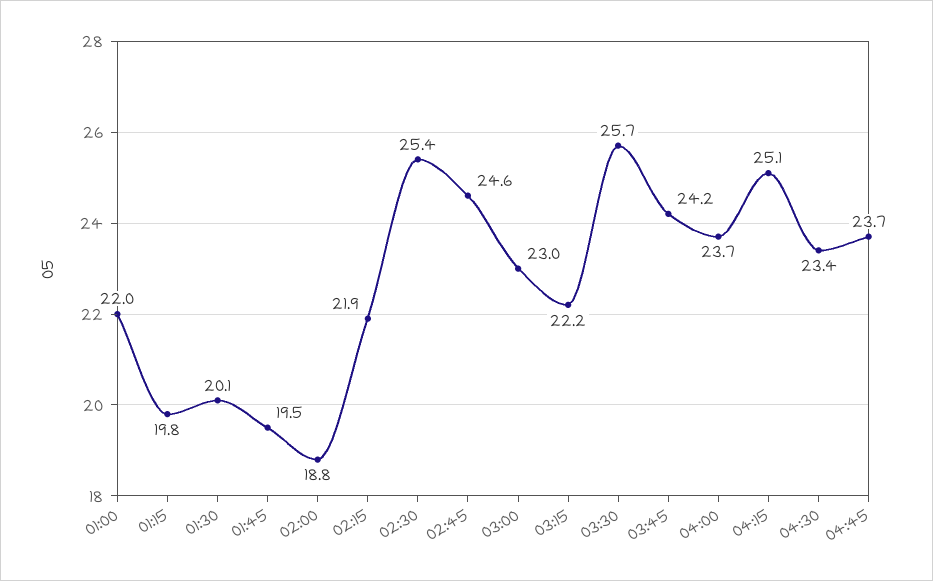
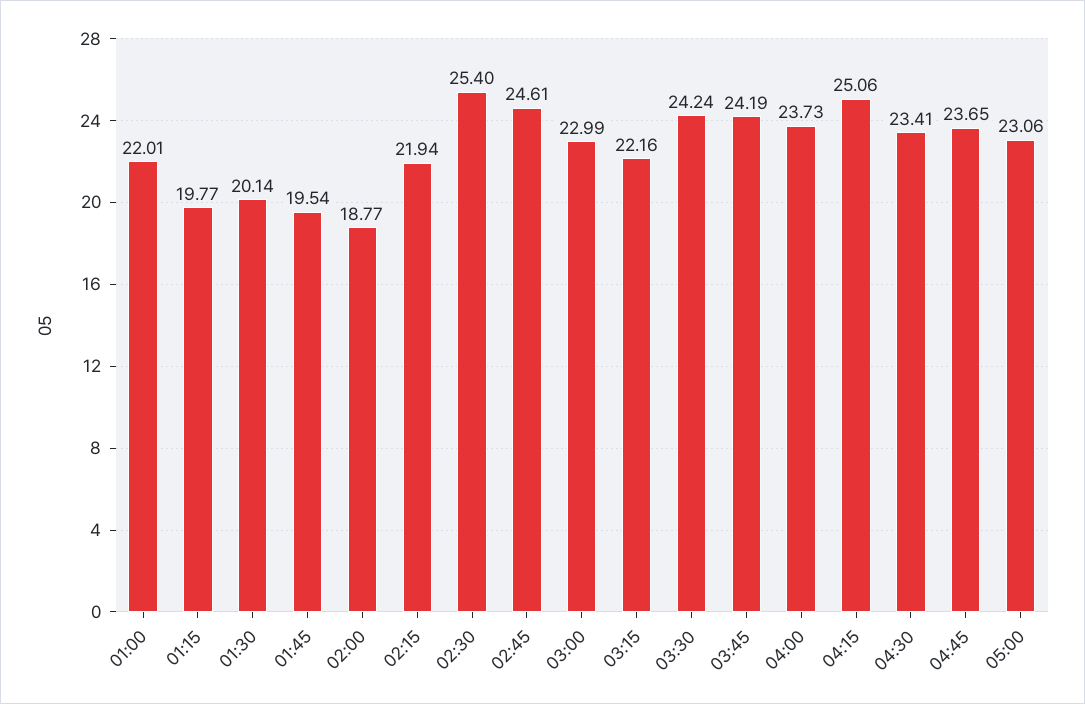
03:30: 25.7 -> 24.24
05:00: none -> 23.06

